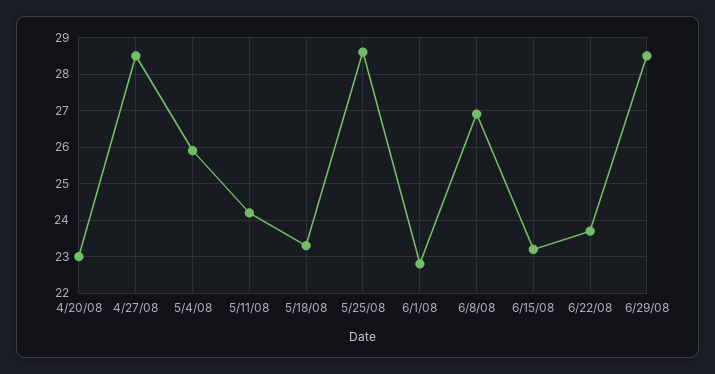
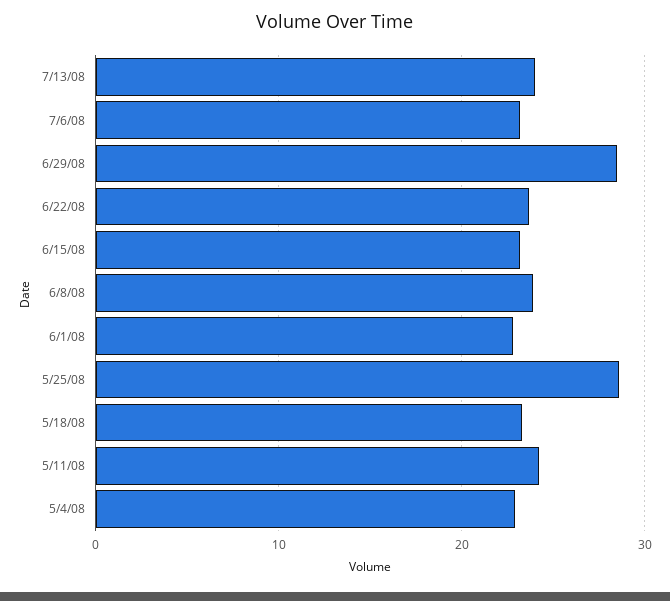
4/20/08: 23 -> none
4/27/08: 28.5 -> none
5/4/08: 26 -> 23
6/8/08: 27 -> 24
7/13/08: none -> 24
7/6/08: none -> 23

